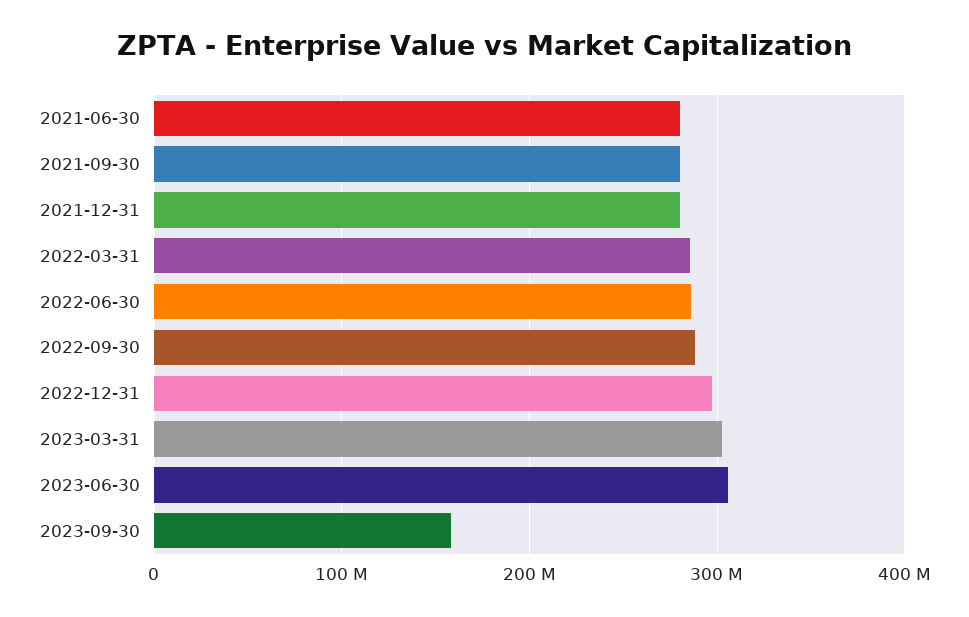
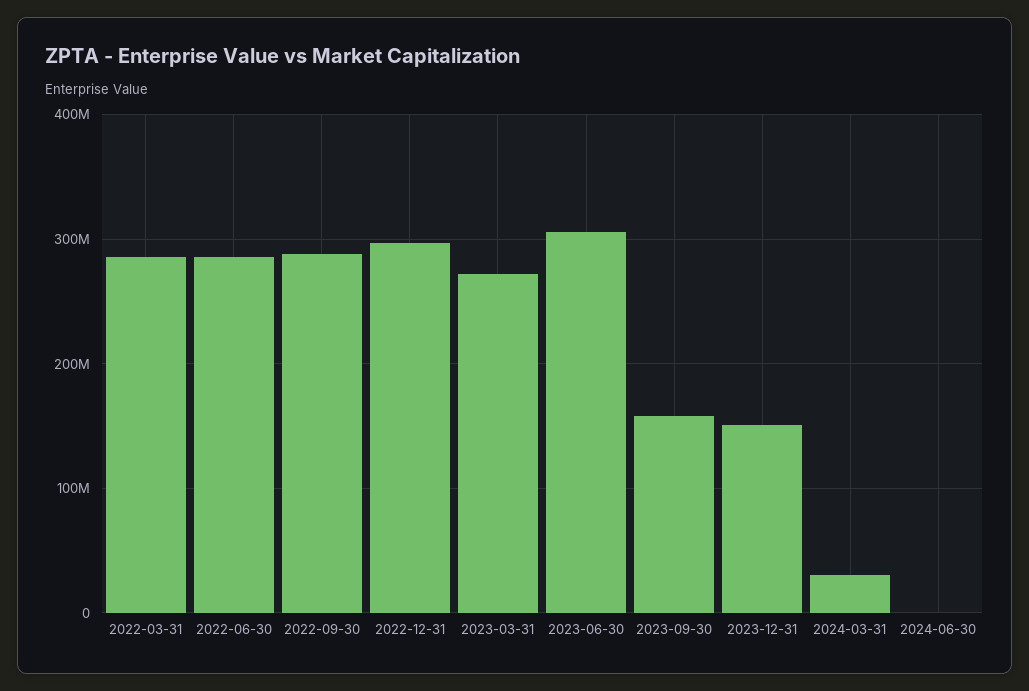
2021-06-30: 280000000 -> none
2021-09-30: 280000000 -> none
2021-12-31: 280000000 -> none
2023-03-31: 300000000 -> 270000000
2023-12-31: none -> 150000000
2024-03-31: none -> 30000000
2024-06-30: none -> 0

